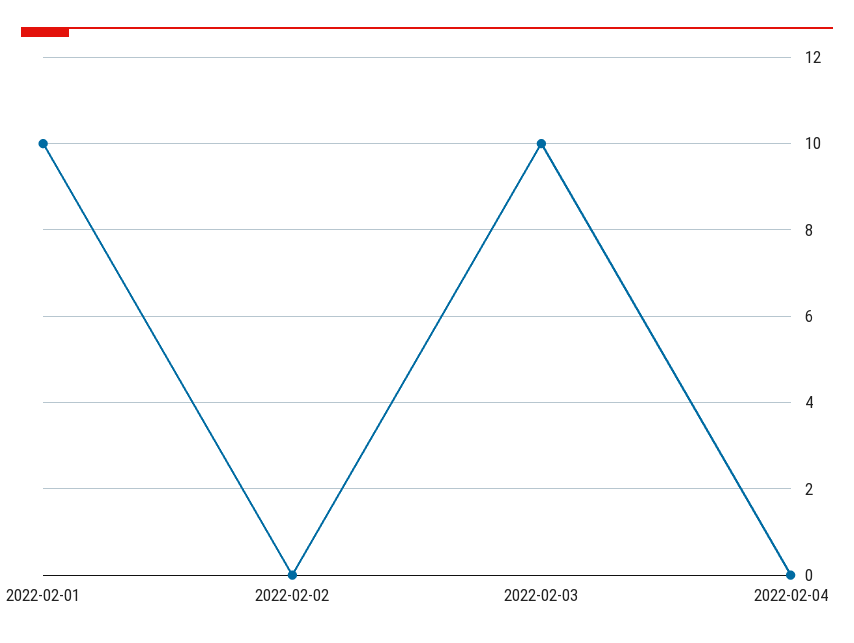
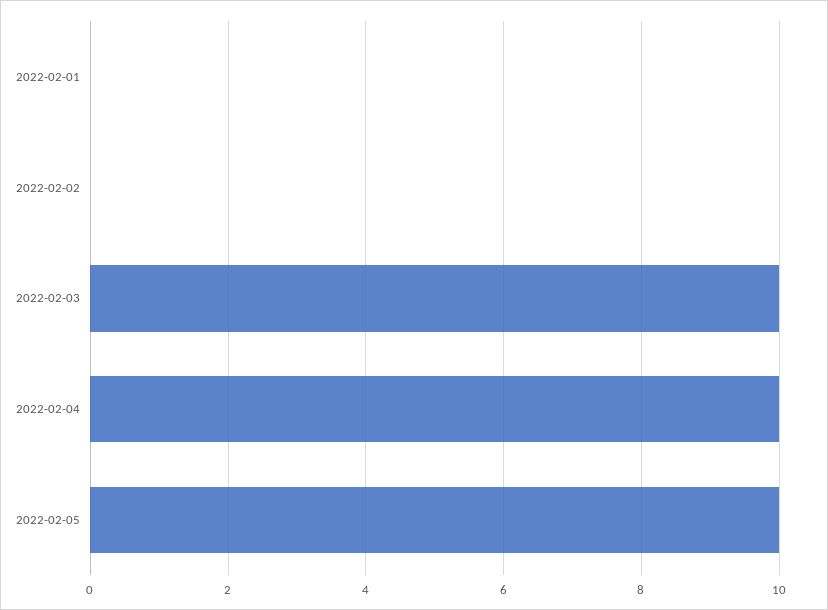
2022-02-01: 10 -> 0
2022-02-04: 0 -> 10
2022-02-05: none -> 10

